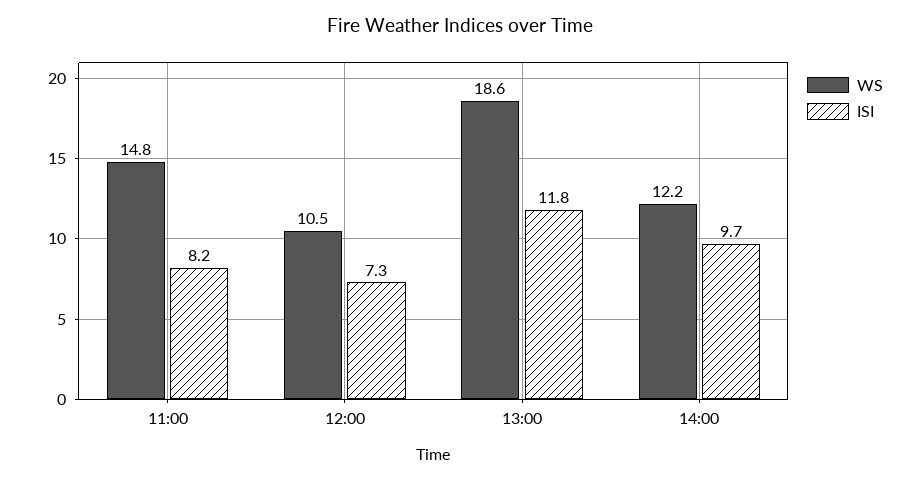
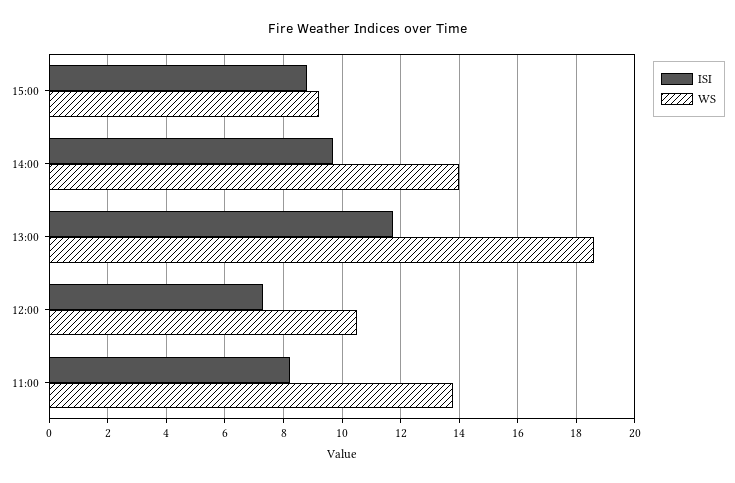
WS, 11:00: 14.8 -> 13.75
WS, 14:00: 12.2 -> 14
ISI, 15:00: none -> 8.75
WS, 15:00: none -> 9.25

